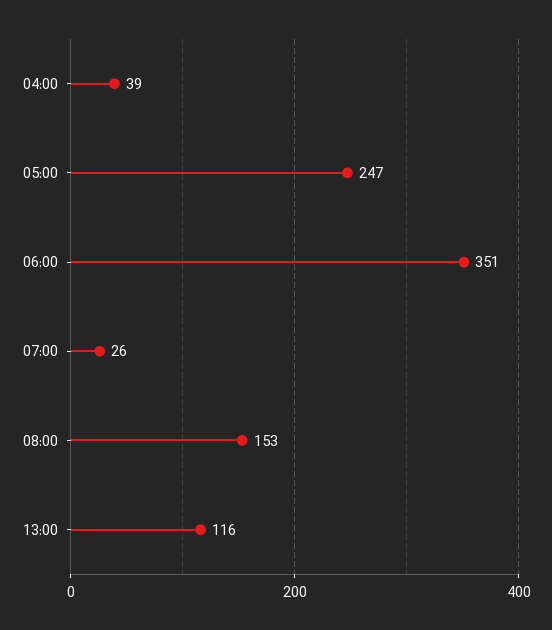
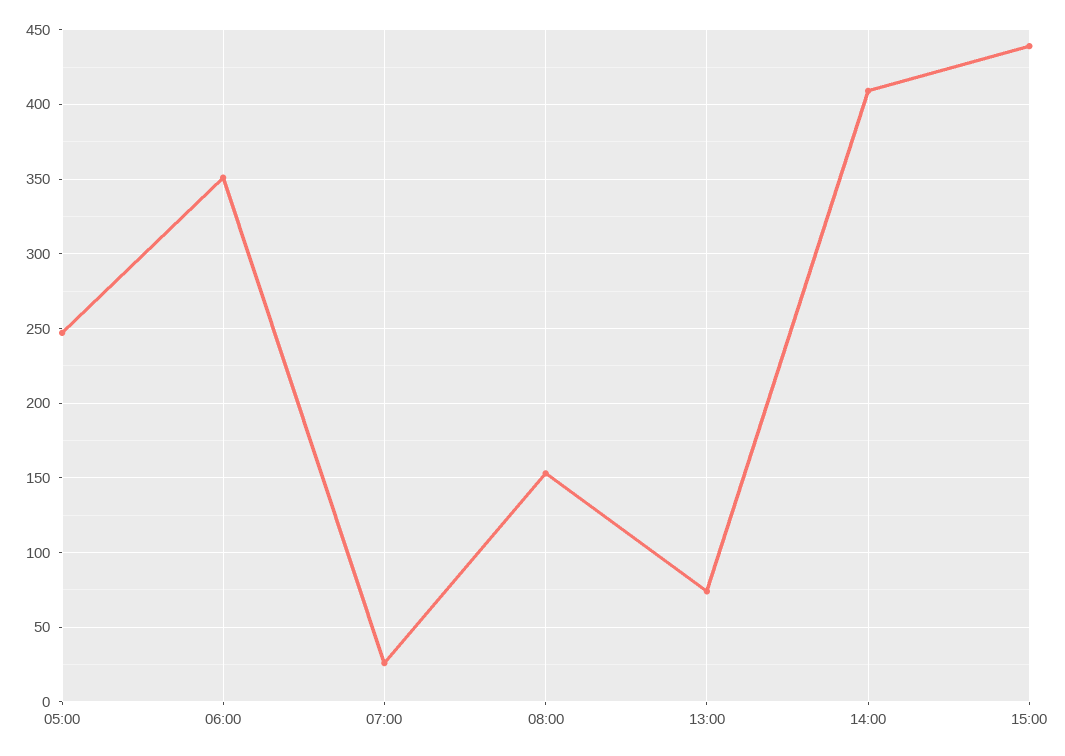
04:00: 39 -> none
13:00: 116 -> 75
14:00: none -> 410
15:00: none -> 440

